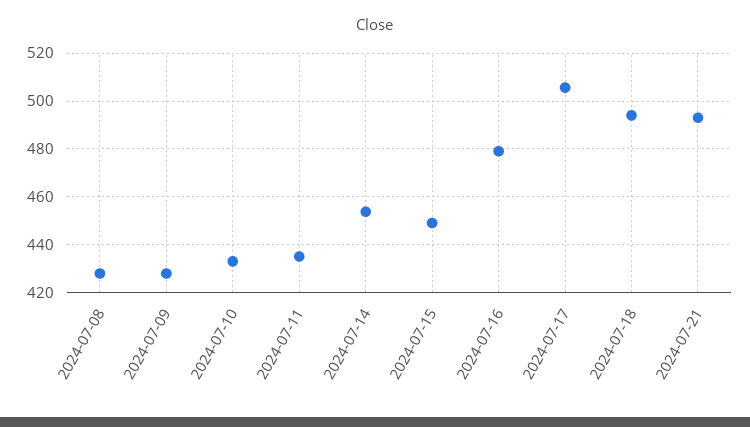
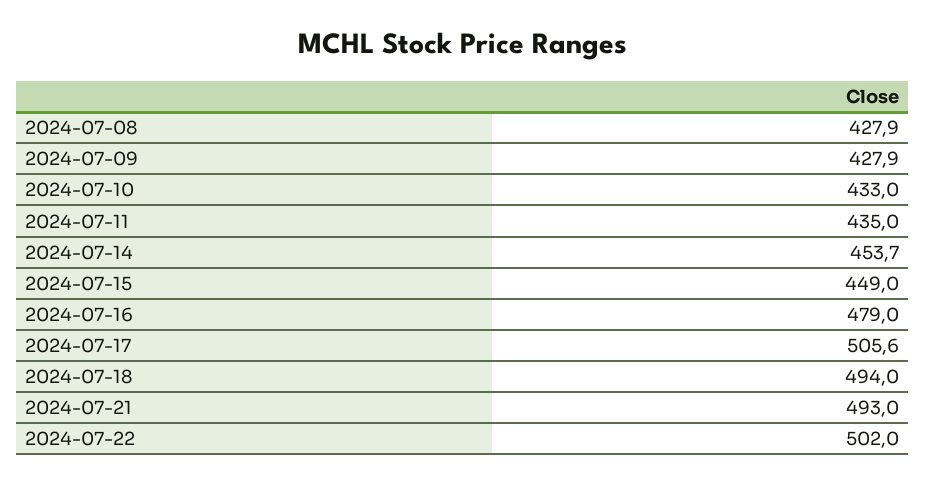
2024-07-22: none -> 502

